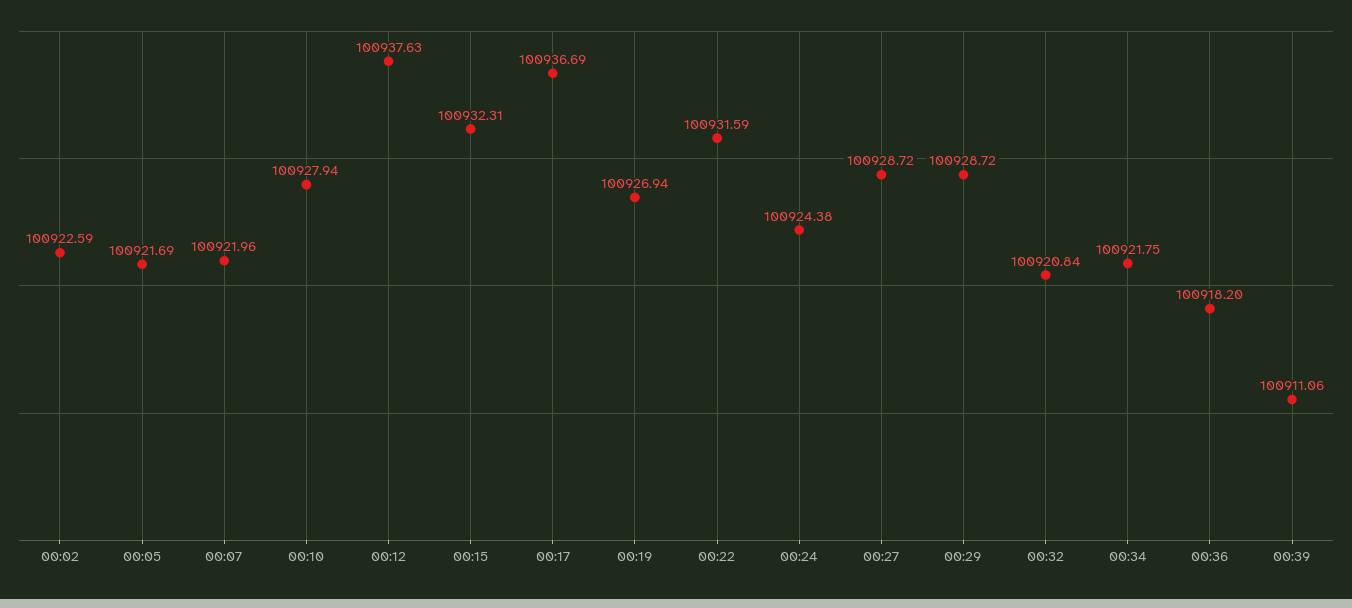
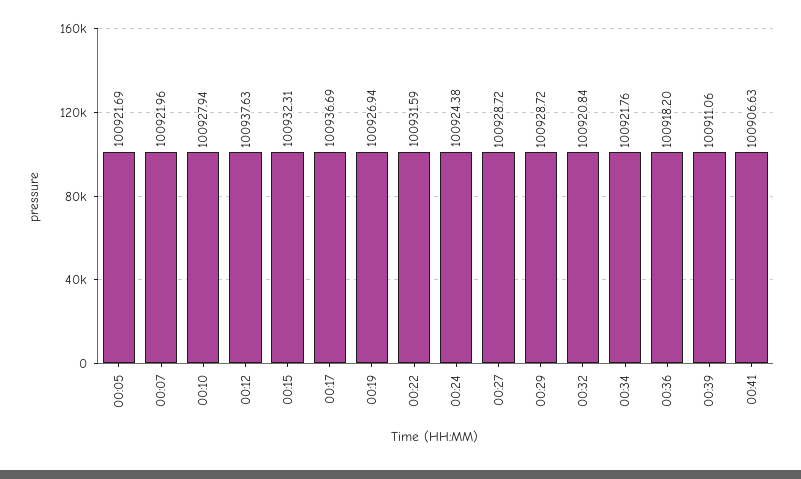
00:02: 100922.59 -> none
00:34: 100921.75 -> 100921.76
00:41: none -> 100906.63

